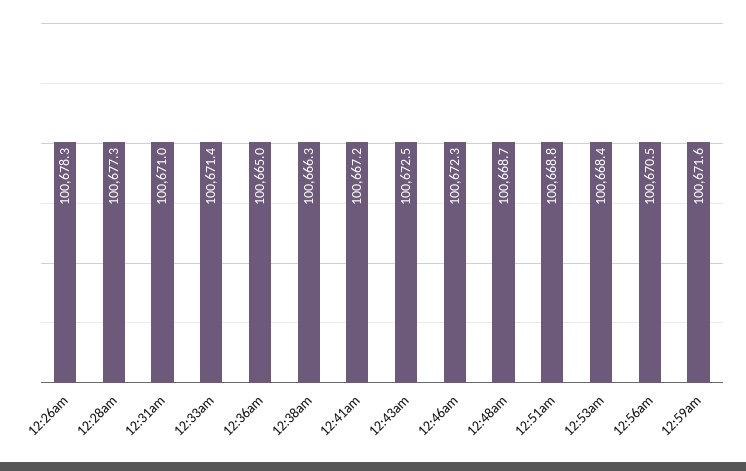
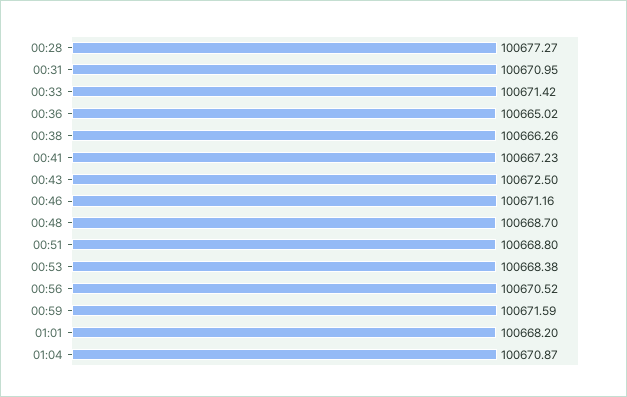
12:26am: 100678.3 -> none
12:46am: 100672.3 -> 100671.16
01:01: none -> 100668.2
01:04: none -> 100670.87

